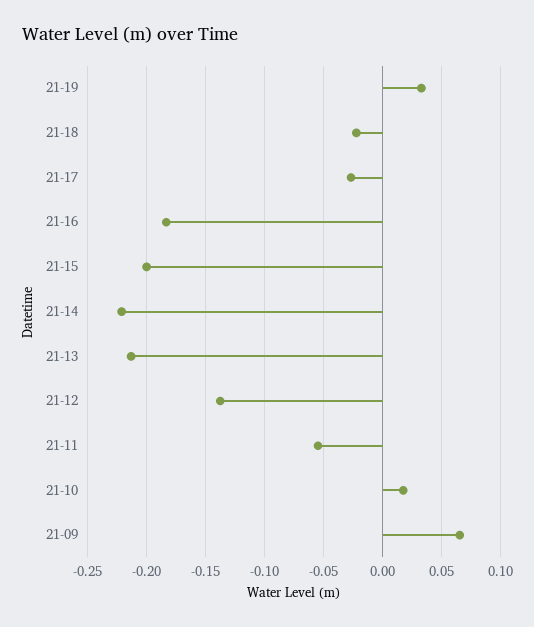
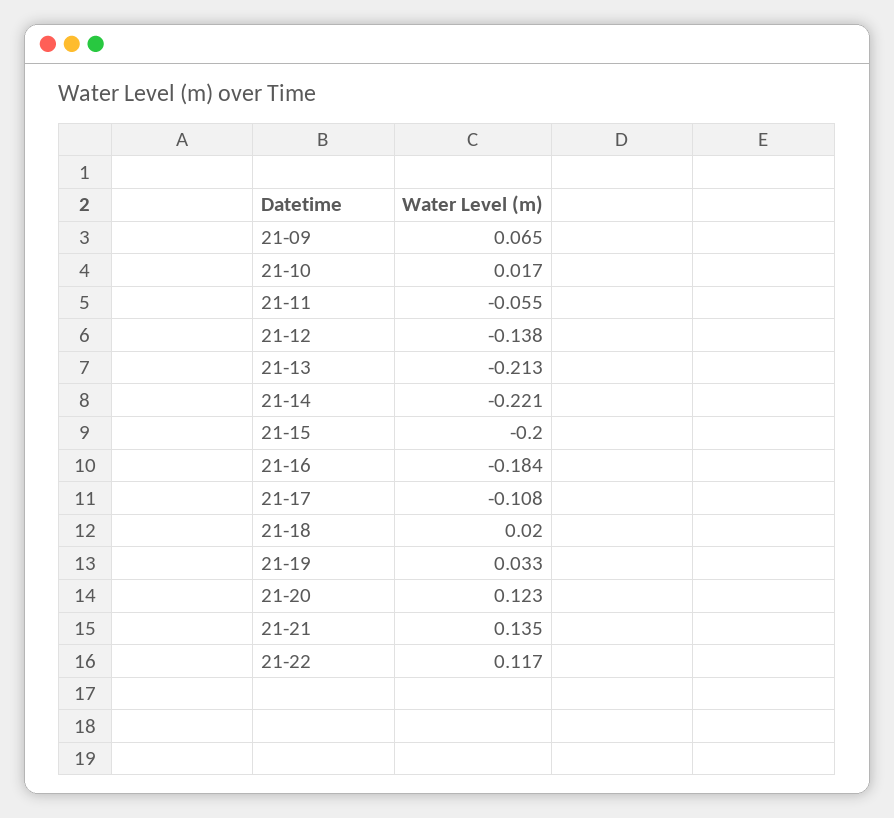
21-18: -0.02 -> 0.02
21-17: -0.03 -> -0.108
21-20: none -> 0.123
21-21: none -> 0.135
21-22: none -> 0.117

